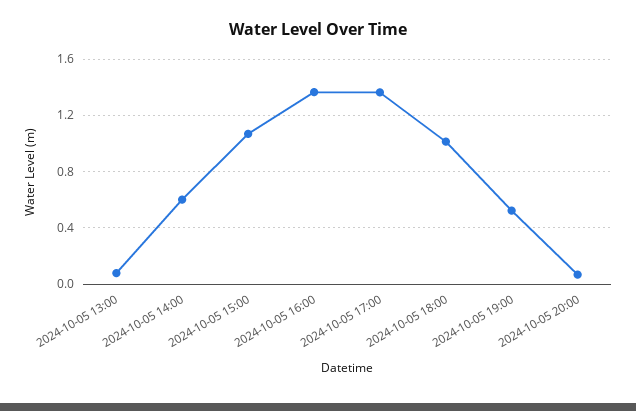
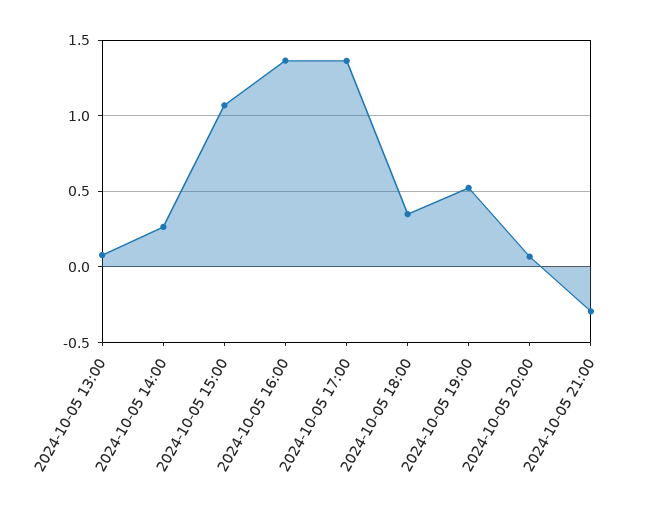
2024-10-05 14:00: 0.6 -> 0.25
2024-10-05 18:00: 1 -> 0.35
2024-10-05 21:00: none -> -0.3

